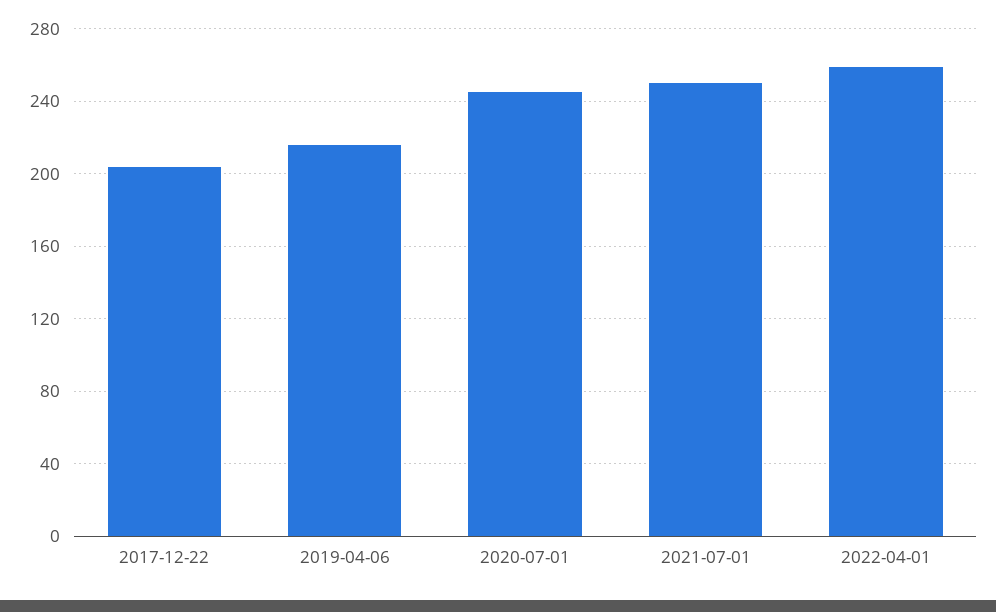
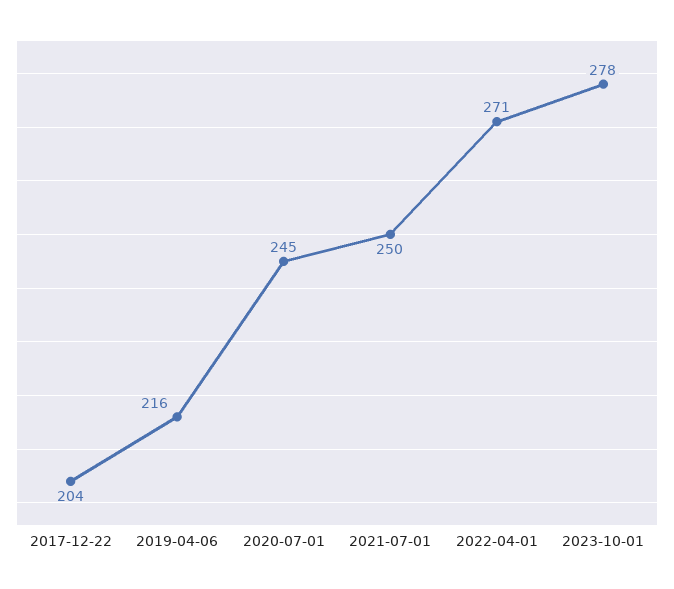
2022-04-01: 260 -> 271
2023-10-01: none -> 278

